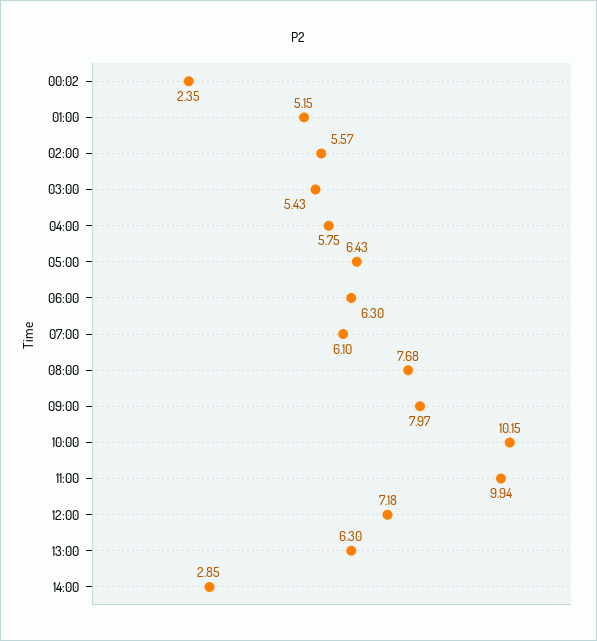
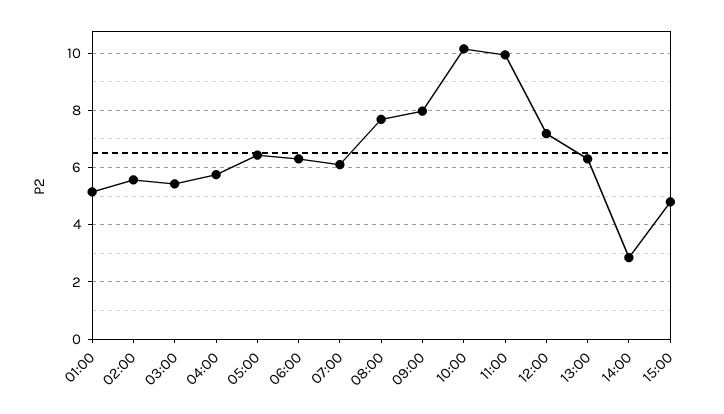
00:02: 2.35 -> none
15:00: none -> 4.75

